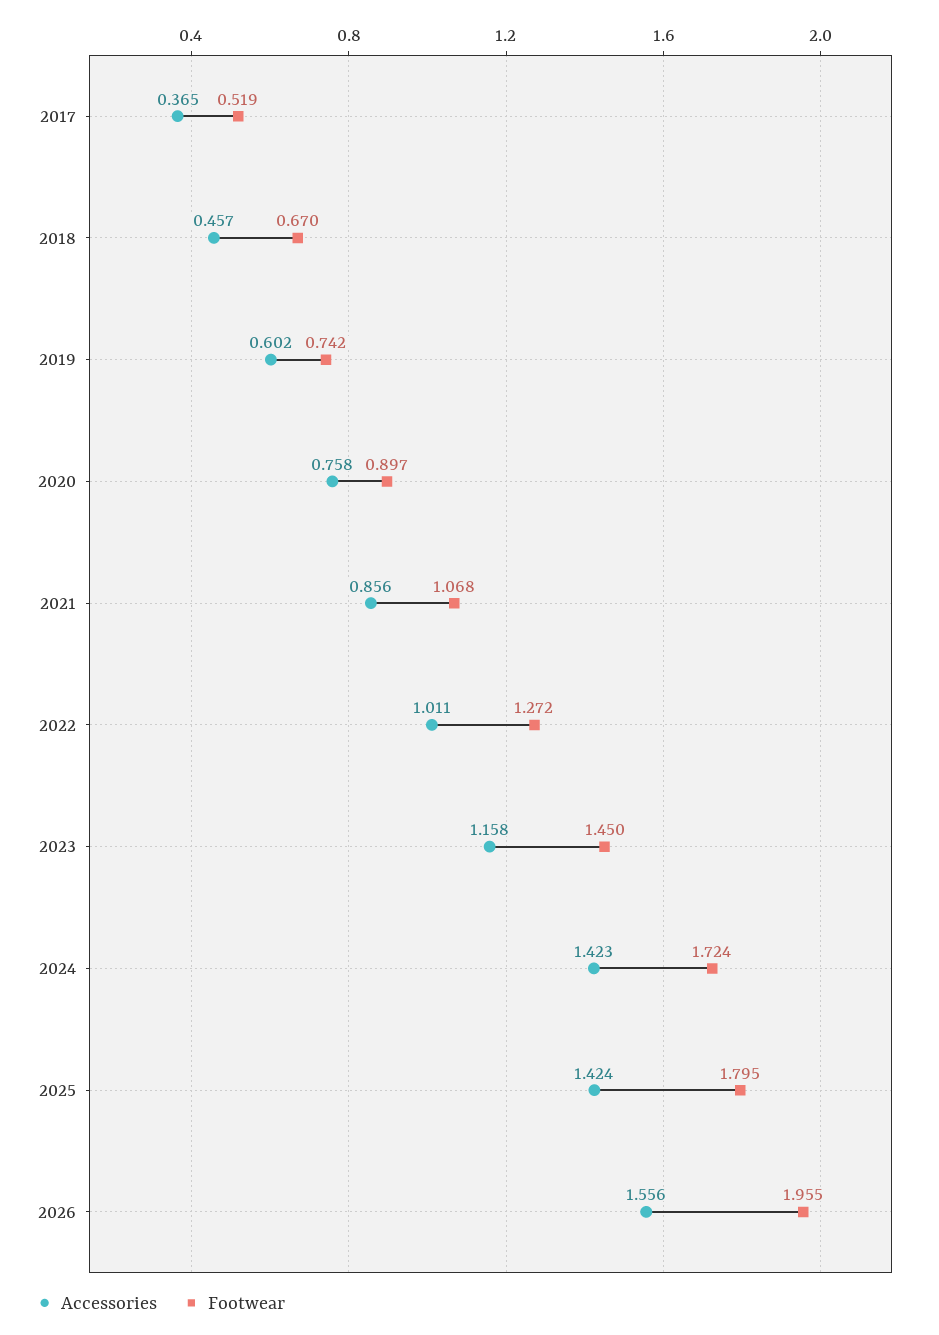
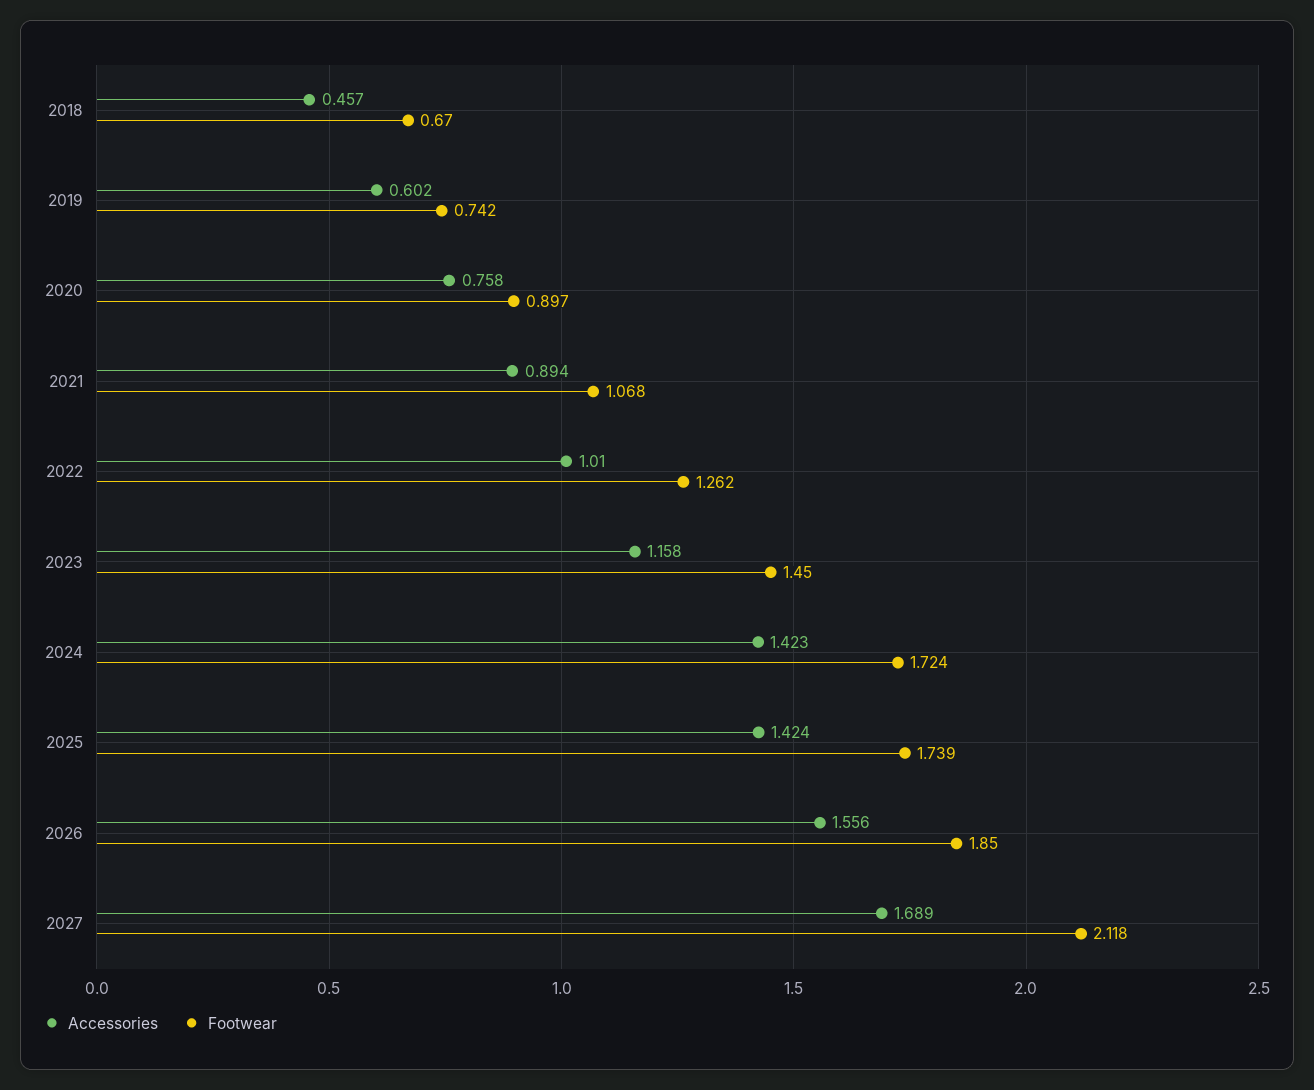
Accessories, 2017: 0.365 -> none
Footwear, 2017: 0.519 -> none
Accessories, 2021: 0.856 -> 0.894
Accessories, 2022: 1.011 -> 1.01
Footwear, 2022: 1.272 -> 1.262
Footwear, 2025: 1.795 -> 1.739
Footwear, 2026: 1.955 -> 1.85
Accessories, 2027: none -> 1.689
Footwear, 2027: none -> 2.118

